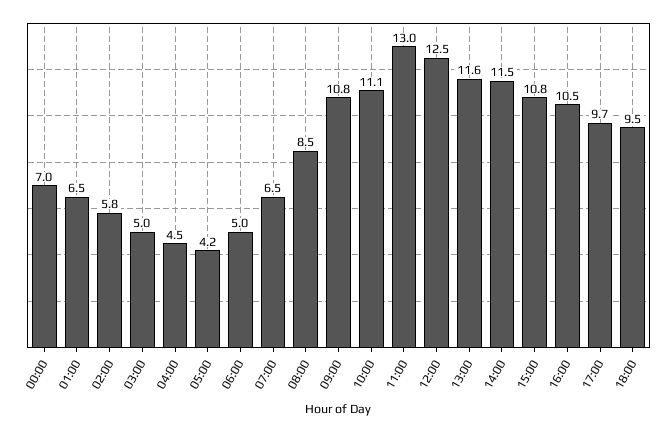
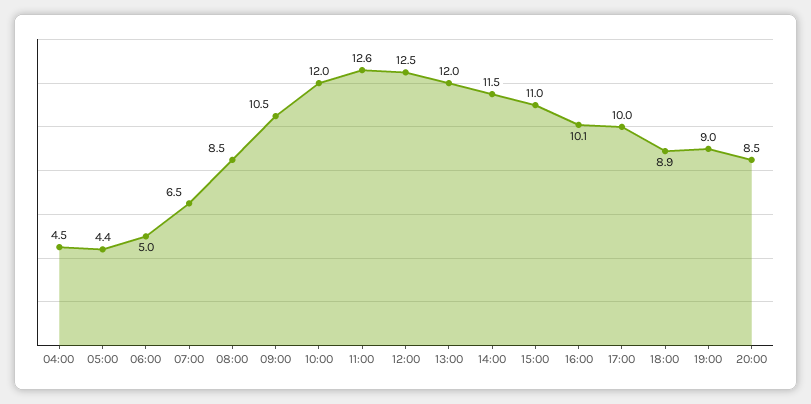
00:00: 7 -> none
01:00: 6.5 -> none
02:00: 5.8 -> none
03:00: 5 -> none
05:00: 4.2 -> 4.4
09:00: 10.8 -> 10.5
10:00: 11.1 -> 12
11:00: 13 -> 12.6
13:00: 11.6 -> 12
15:00: 10.8 -> 11
16:00: 10.5 -> 10.1
17:00: 9.7 -> 10
18:00: 9.5 -> 8.9
19:00: none -> 9
20:00: none -> 8.5

